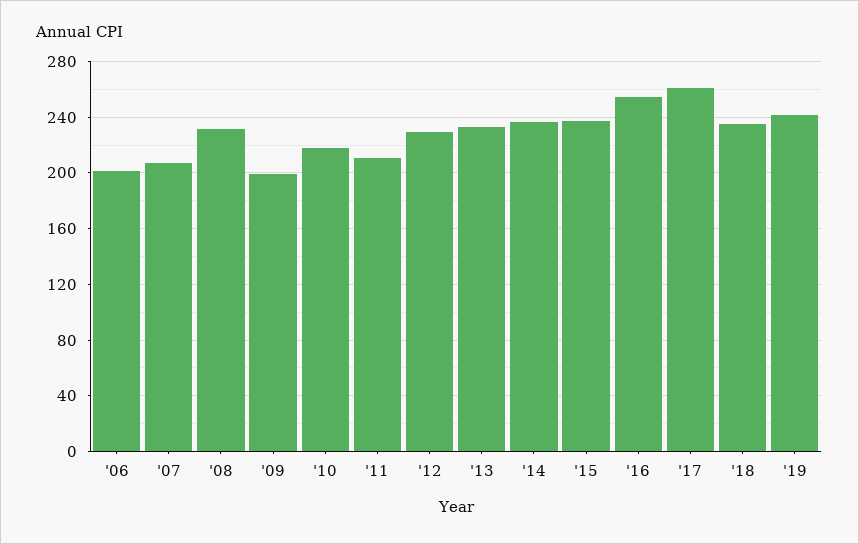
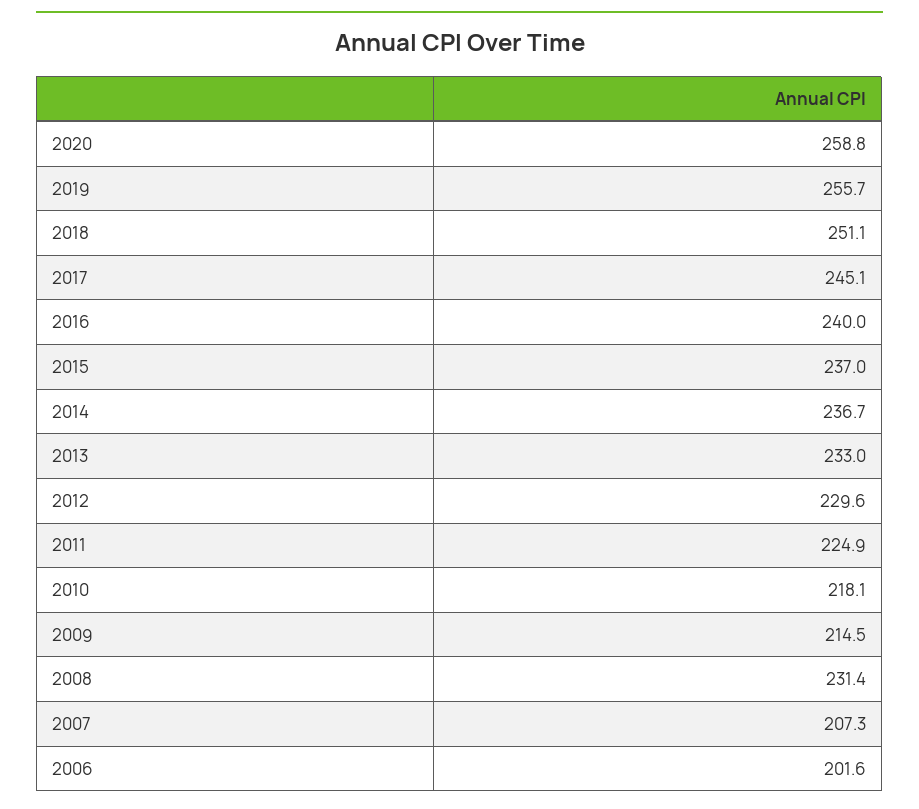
'09: 200 -> 214.5
'11: 210 -> 224.9
'16: 255 -> 240
'17: 260 -> 245.1
'18: 235 -> 251.1
'19: 240 -> 255.7
2020: none -> 258.8

